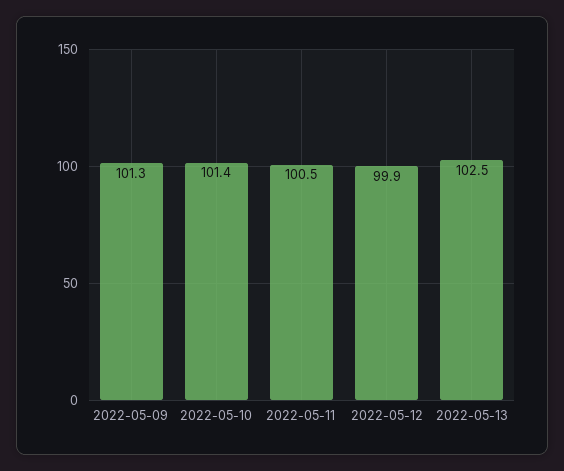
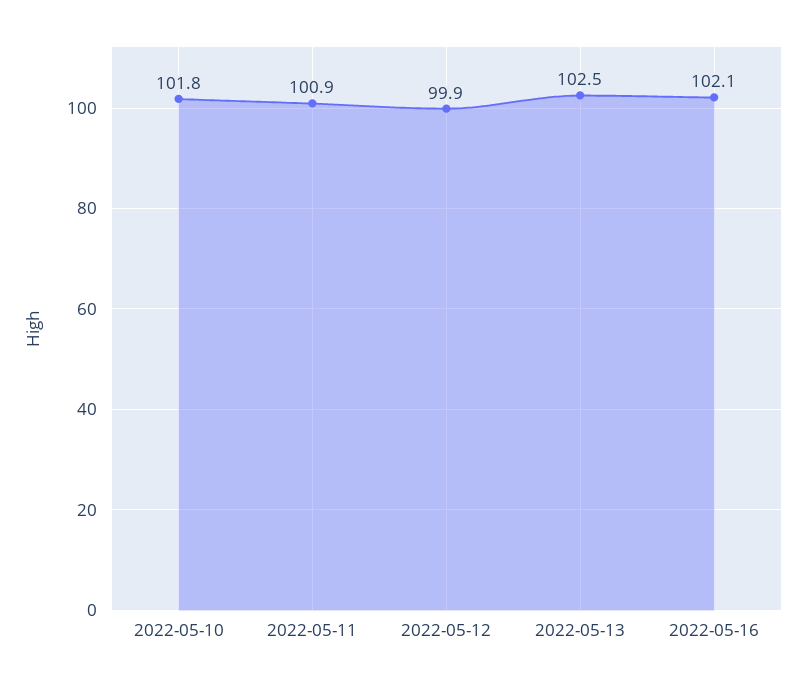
2022-05-09: 101.3 -> none
2022-05-10: 101.4 -> 101.8
2022-05-11: 100.5 -> 100.9
2022-05-16: none -> 102.1

